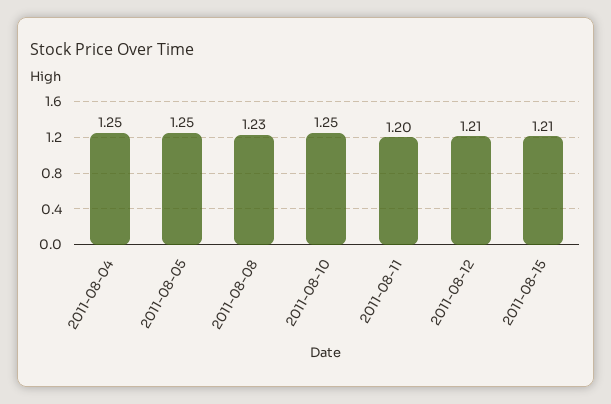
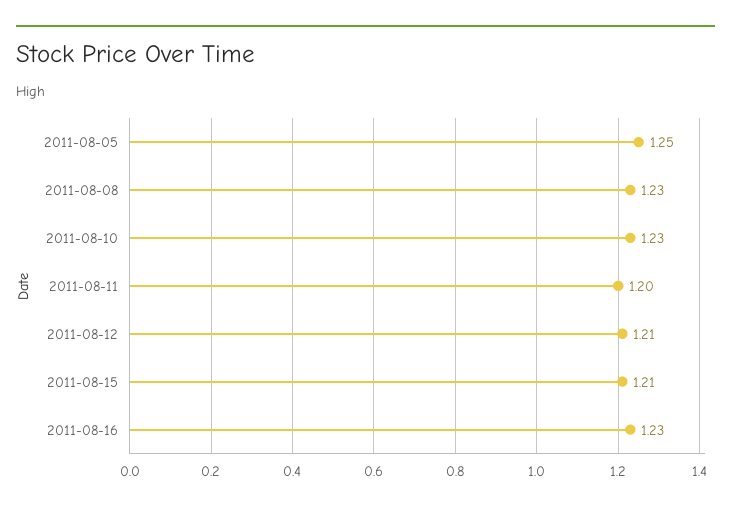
2011-08-04: 1.25 -> none
2011-08-10: 1.25 -> 1.23
2011-08-16: none -> 1.23

